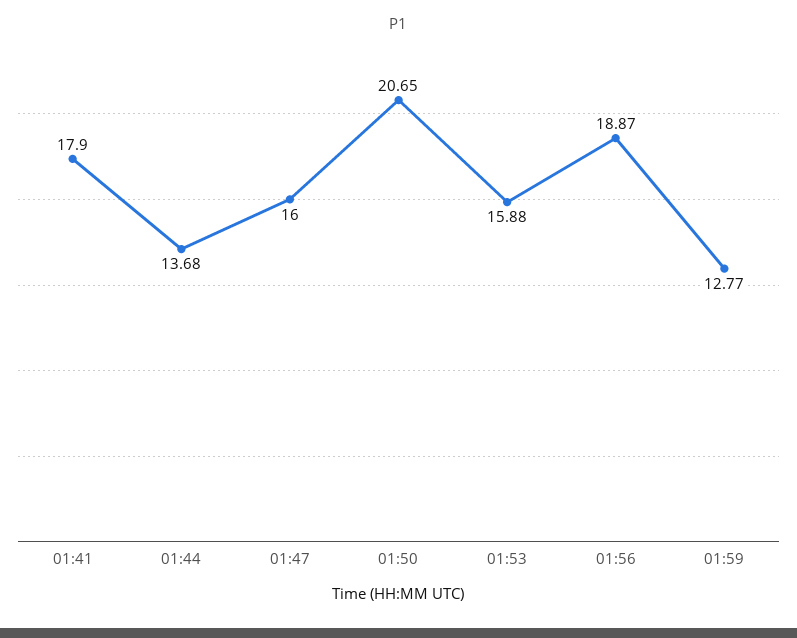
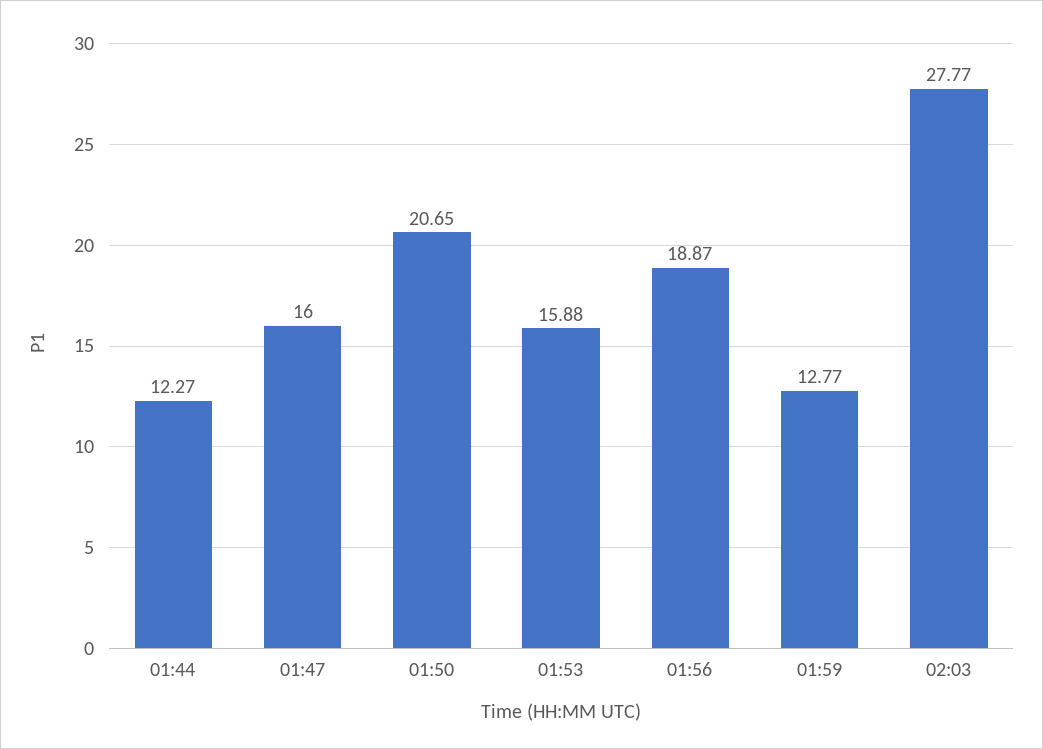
01:41: 17.9 -> none
01:44: 13.68 -> 12.27
02:03: none -> 27.77

